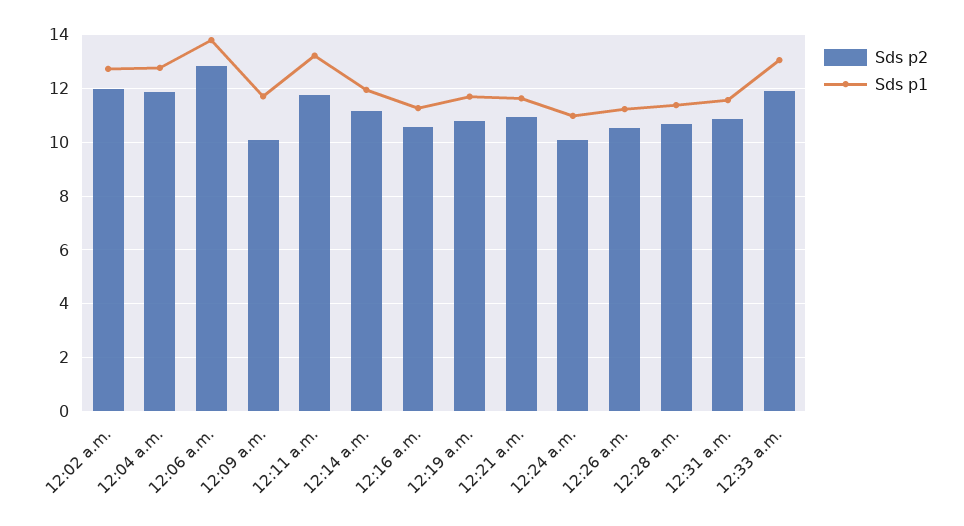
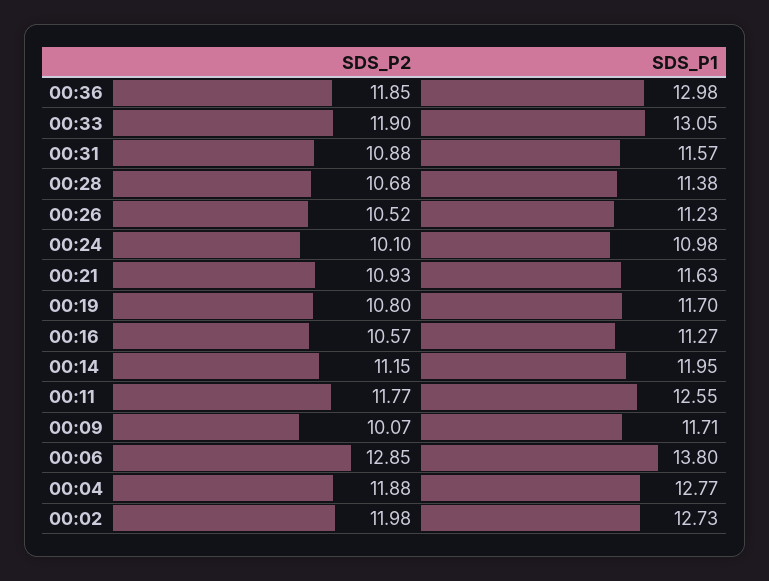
Sds p1, 12:11 a.m.: 13.25 -> 12.55
Sds p2, 00:36: none -> 11.85
Sds p1, 00:36: none -> 12.98

